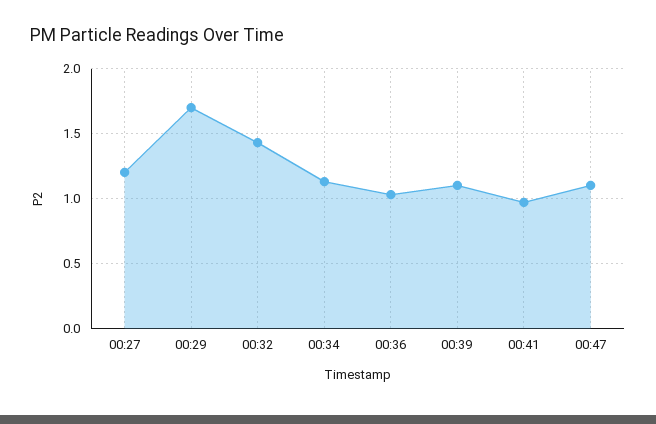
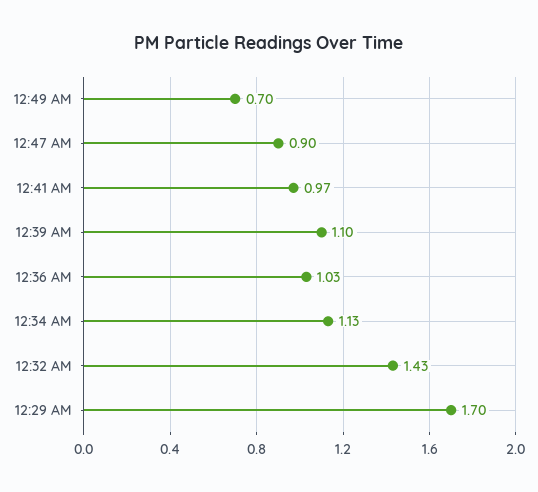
00:27: 1.2 -> none
00:47: 1.1 -> 0.9
12:49 AM: none -> 0.7

